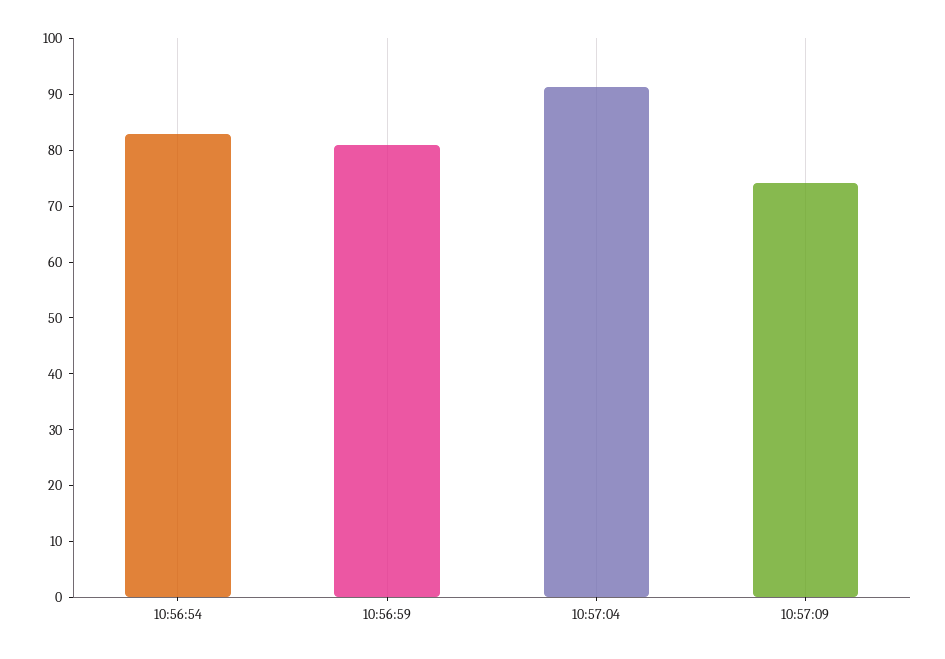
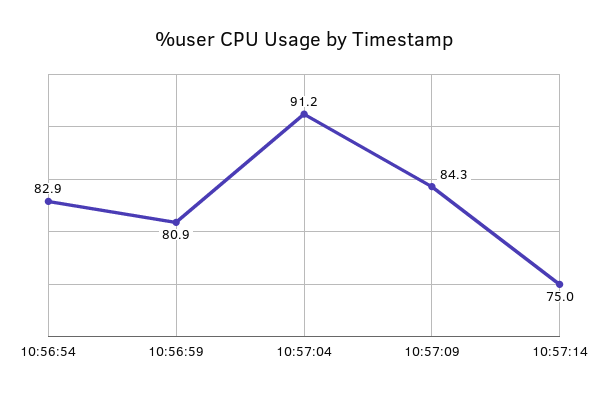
10:57:09: 74 -> 84.3
10:57:14: none -> 75

